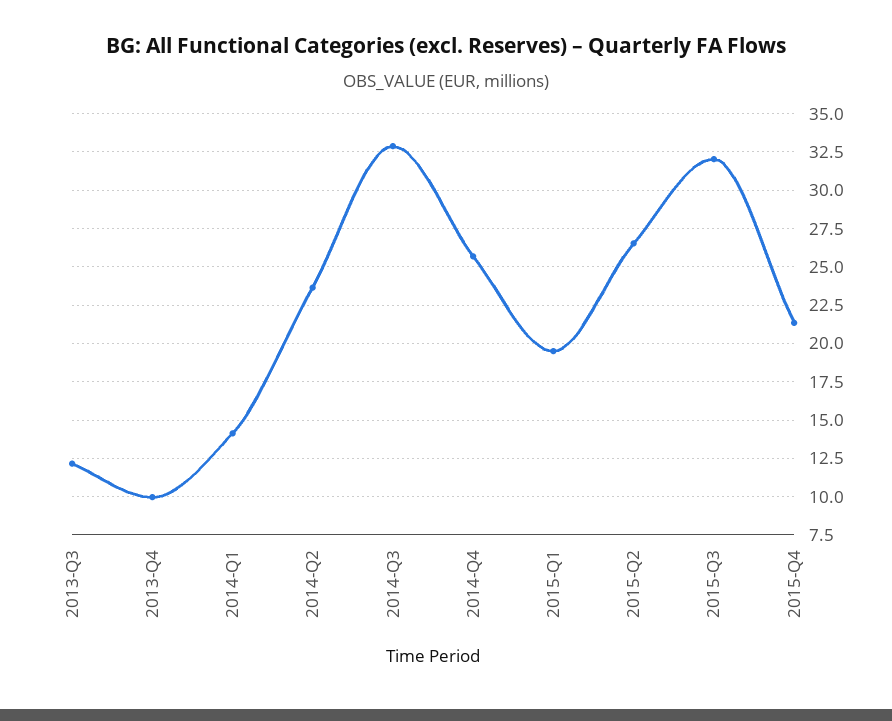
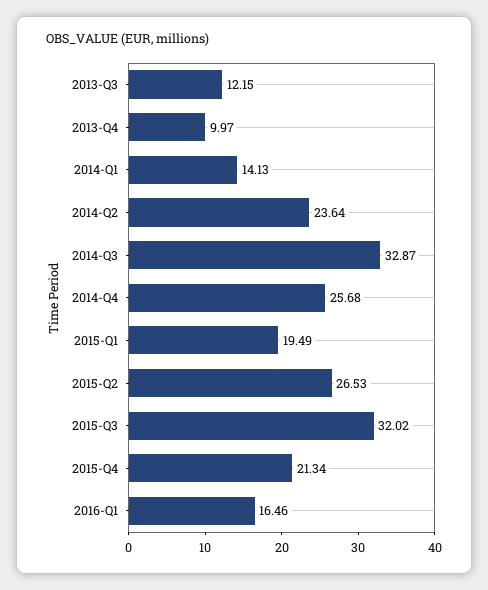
2016-Q1: none -> 16.46

